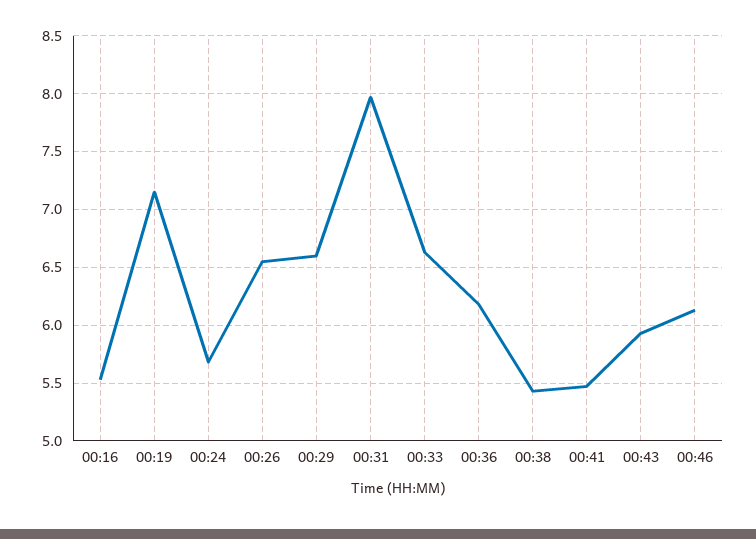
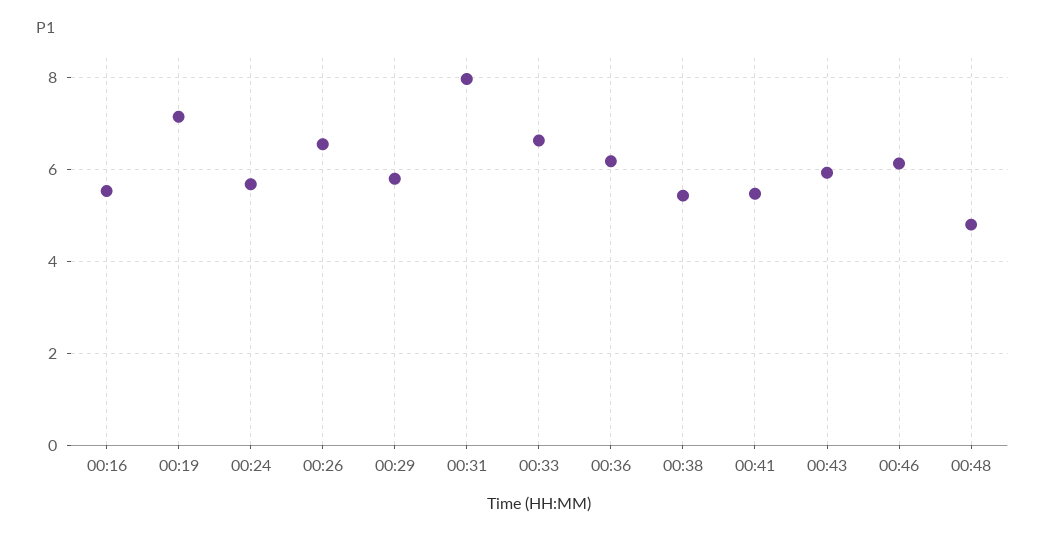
00:29: 6.6 -> 5.8
00:48: none -> 4.8

